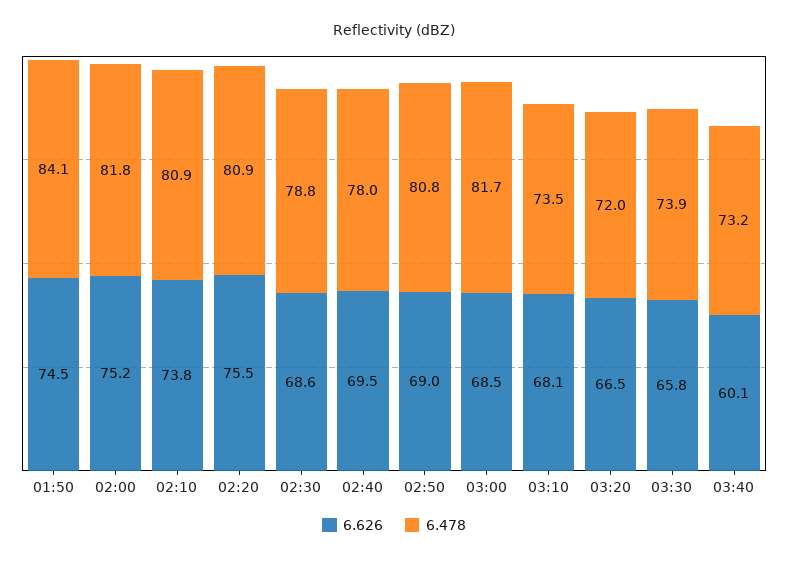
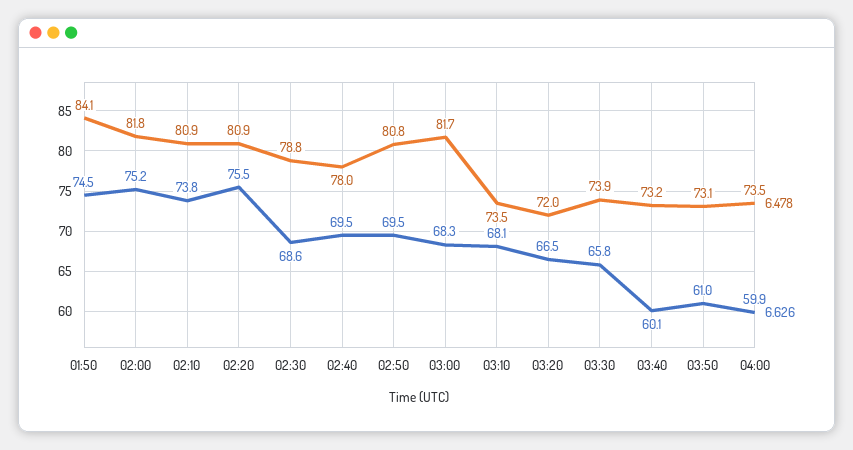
6.626, 02:50: 69 -> 69.5
6.626, 03:00: 68.5 -> 68.3
6.478, 03:50: none -> 73.1
6.626, 03:50: none -> 61
6.478, 04:00: none -> 73.5
6.626, 04:00: none -> 59.9

